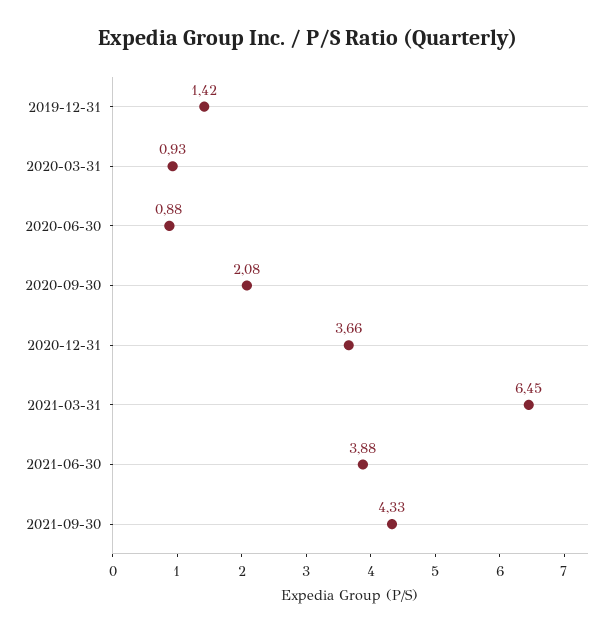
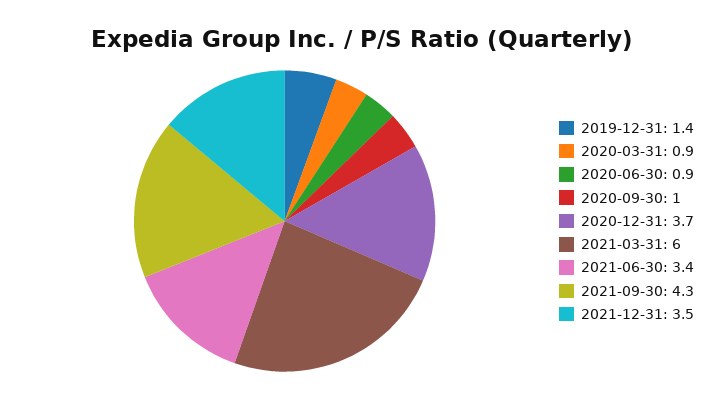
2020-09-30: 2.08 -> 1
2021-03-31: 6.45 -> 6
2021-06-30: 3.88 -> 3.4
2021-12-31: none -> 3.5

